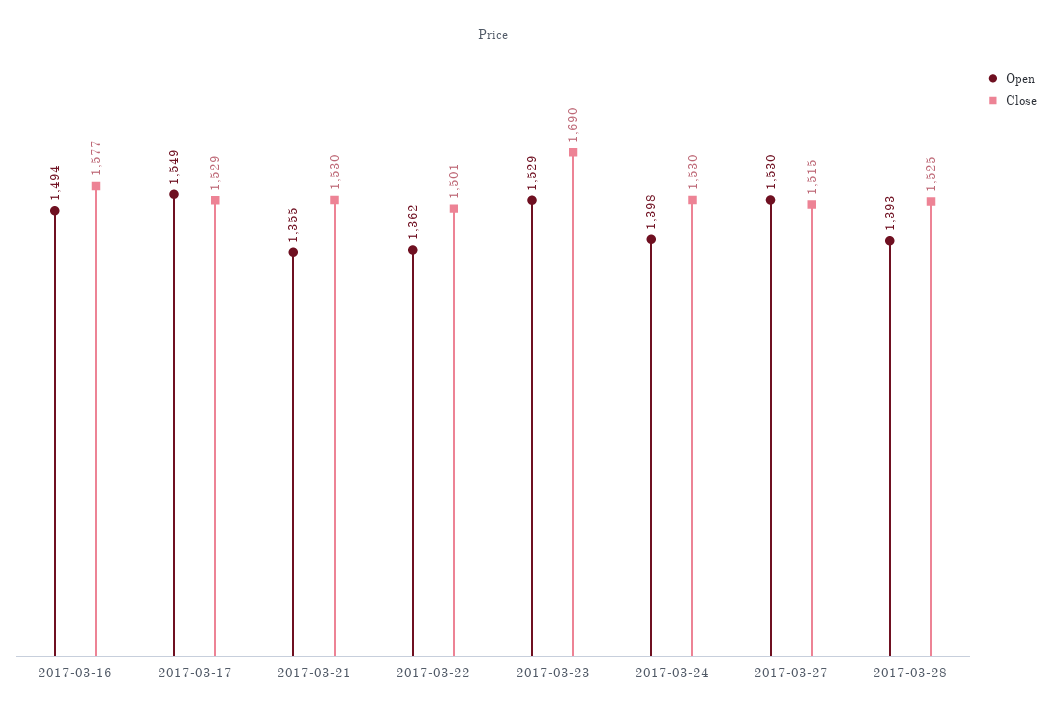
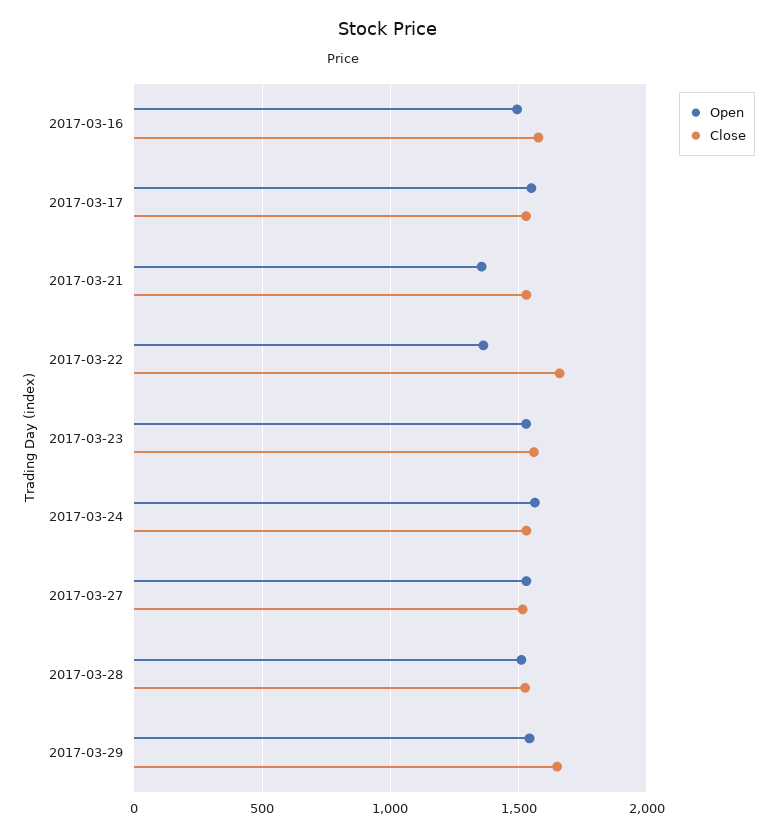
Close, 2017-03-22: 1501 -> 1650
Close, 2017-03-23: 1690 -> 1550
Open, 2017-03-24: 1398 -> 1550
Open, 2017-03-28: 1393 -> 1500
Open, 2017-03-29: none -> 1550
Close, 2017-03-29: none -> 1650

